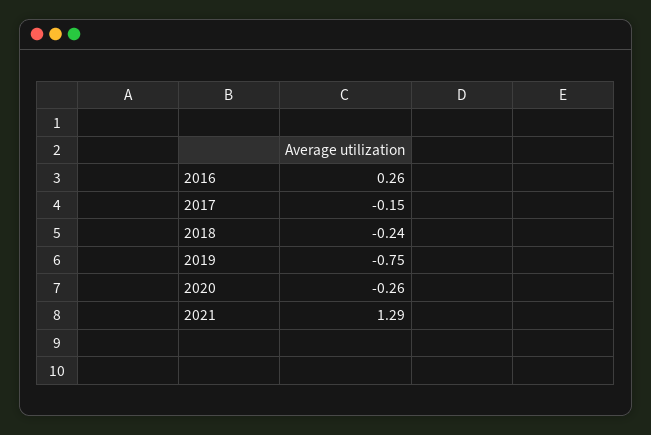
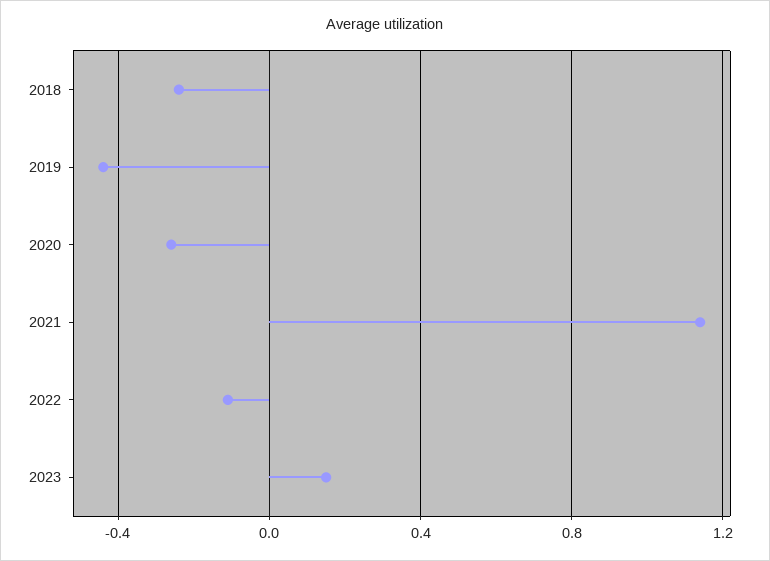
2016: 0.26 -> none
2017: -0.15 -> none
2019: -0.75 -> -0.45
2021: 1.29 -> 1.15
2022: none -> -0.1
2023: none -> 0.15

